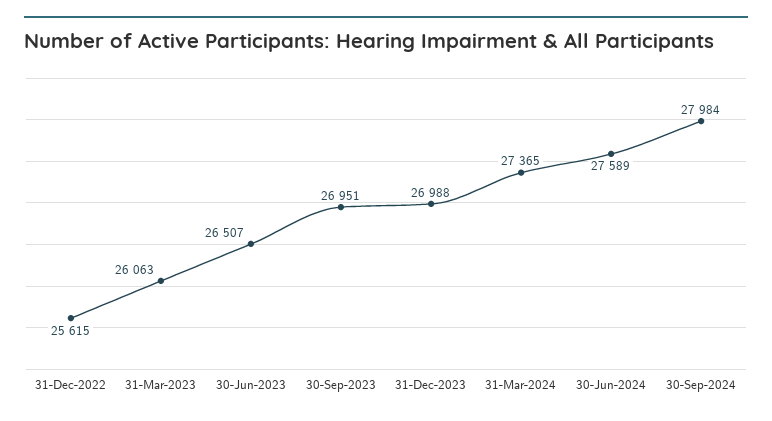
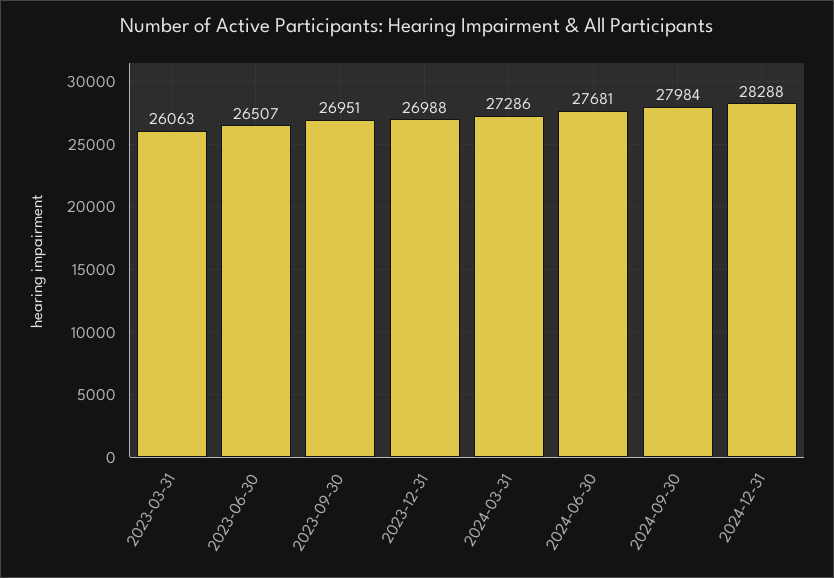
31-Dec-2022: 25615 -> none
31-Mar-2024: 27365 -> 27286
30-Jun-2024: 27589 -> 27681
2024-12-31: none -> 28288

